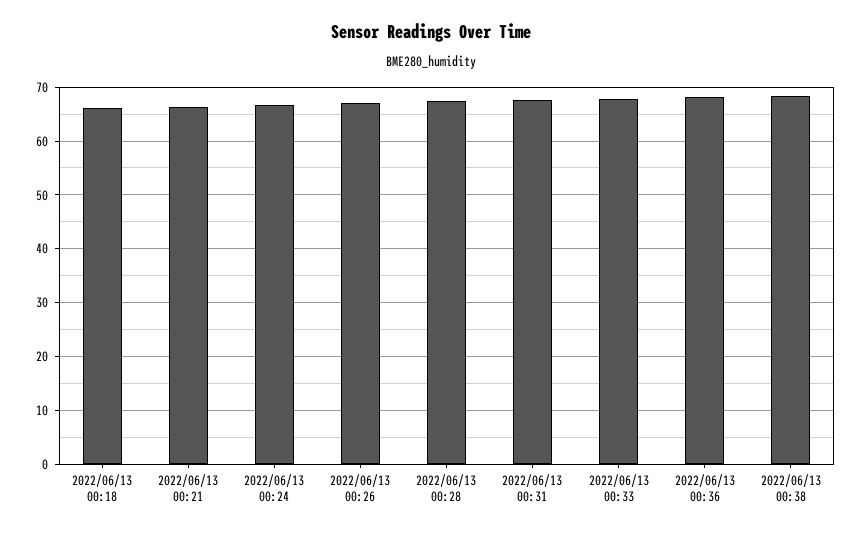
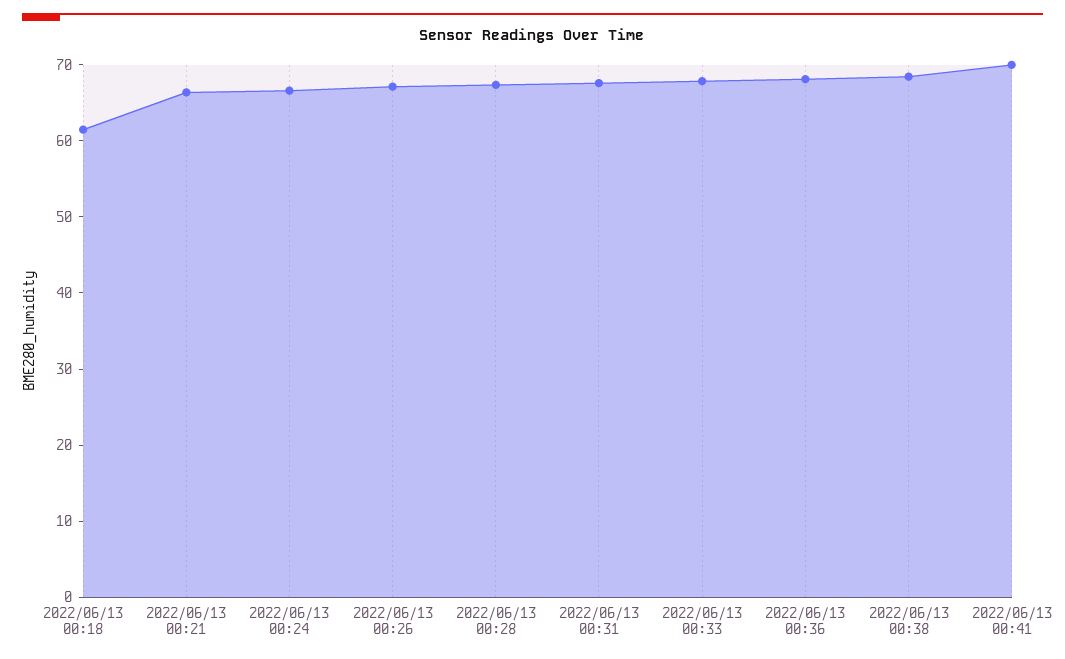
2022/06/13 00:18: 66 -> 62
2022/06/13 00:41: none -> 70

